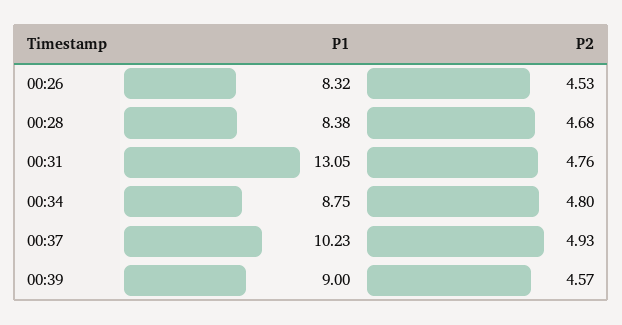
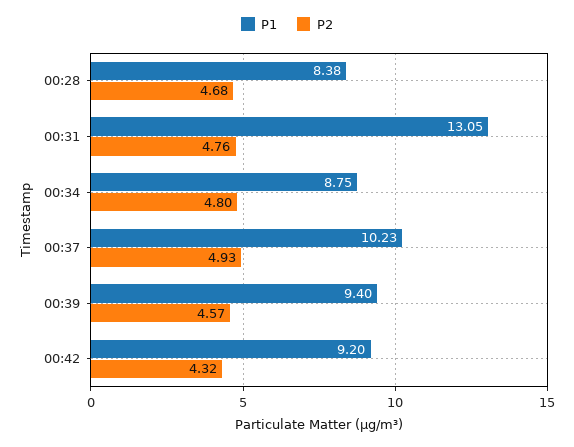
P1, 00:26: 8.32 -> none
P2, 00:26: 4.53 -> none
P1, 00:39: 9 -> 9.4
P1, 00:42: none -> 9.2
P2, 00:42: none -> 4.32

